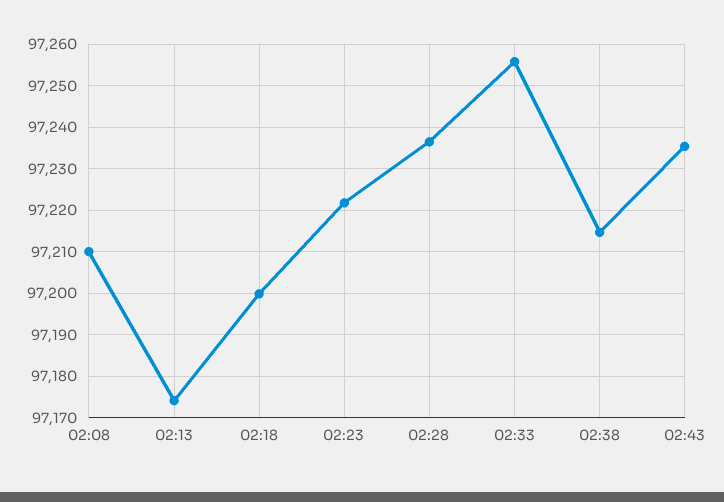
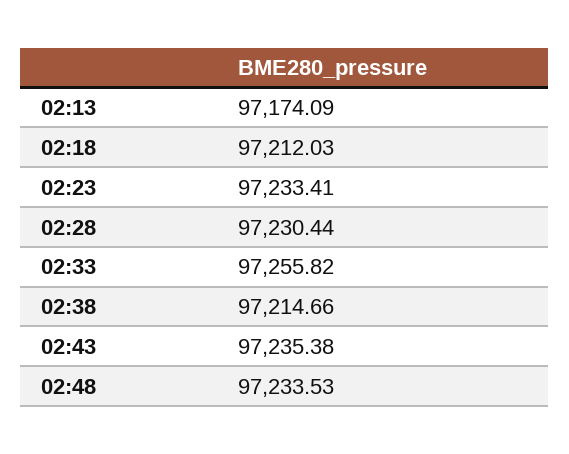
02:08: 97210 -> none
02:18: 97200 -> 97212.03
02:23: 97222 -> 97233.41
02:28: 97236 -> 97230.44
02:48: none -> 97233.53

